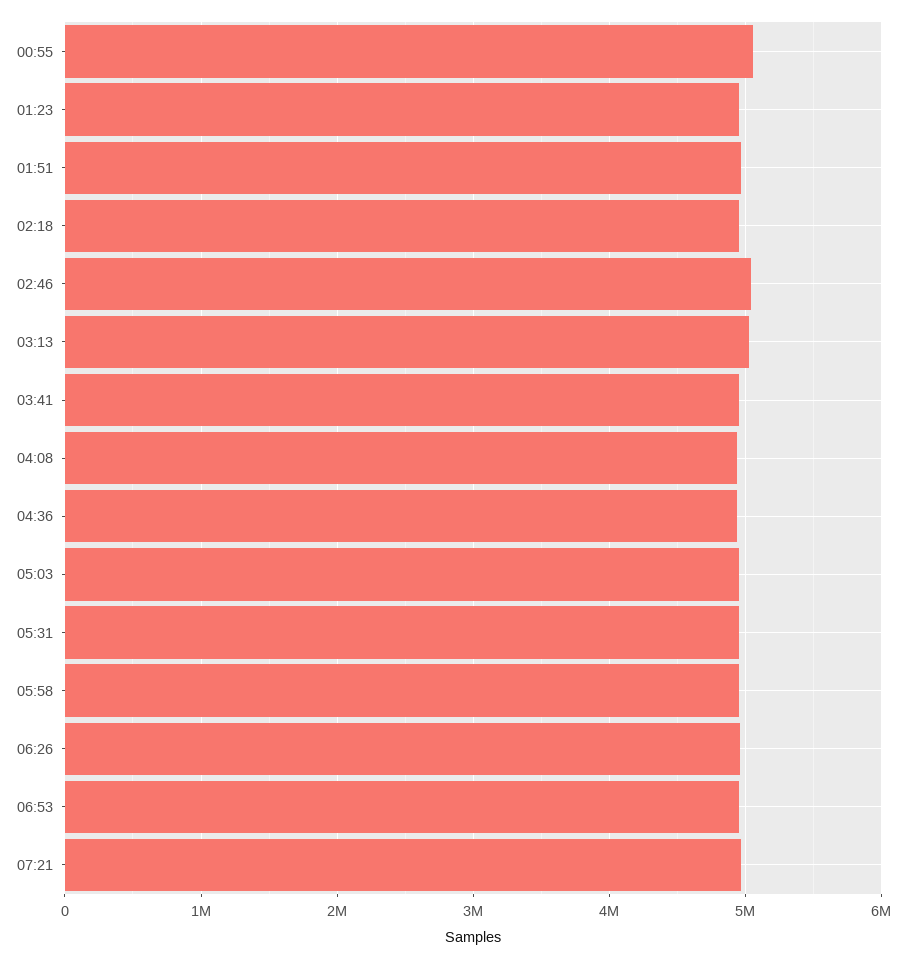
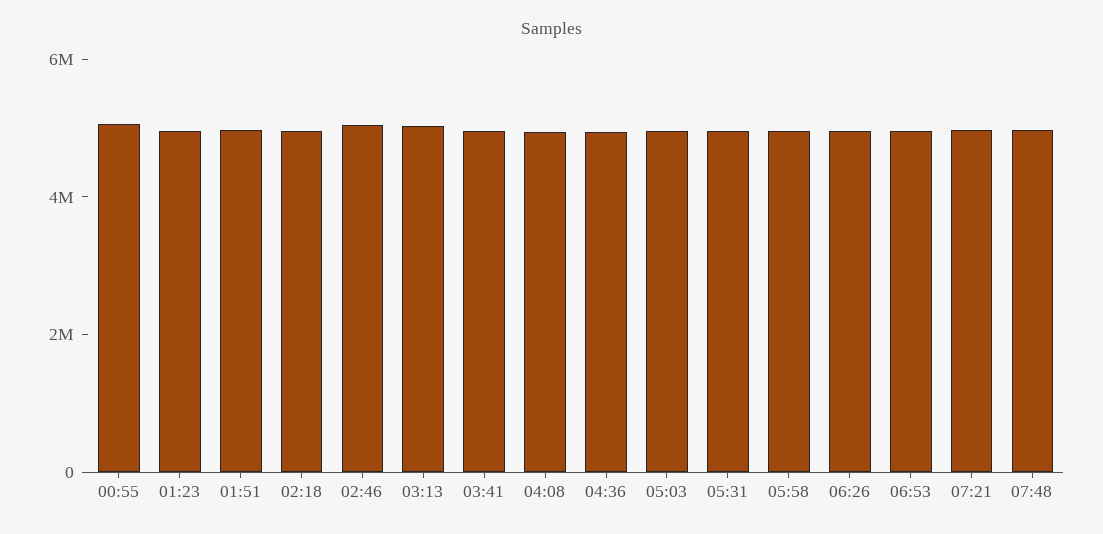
07:48: none -> 5000000

